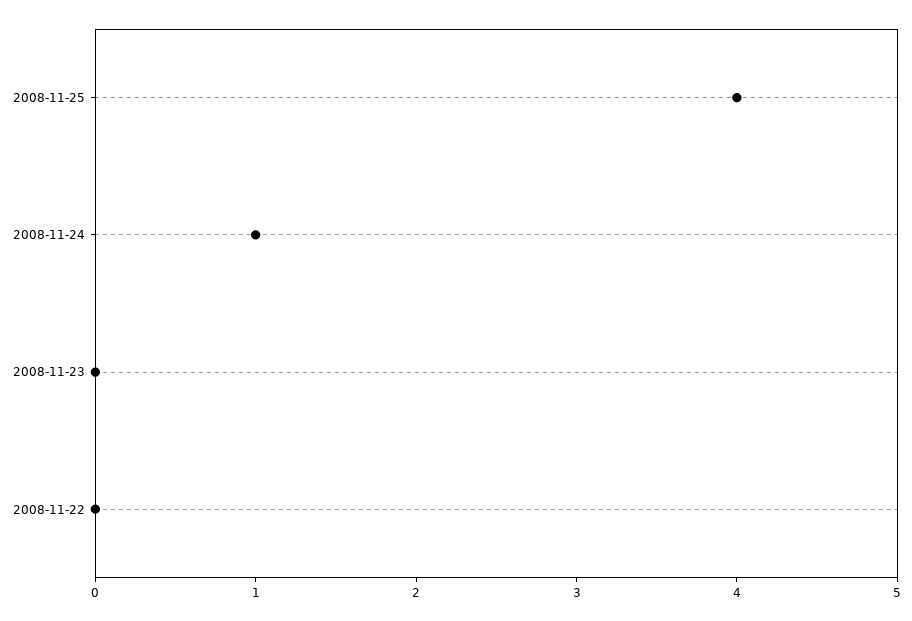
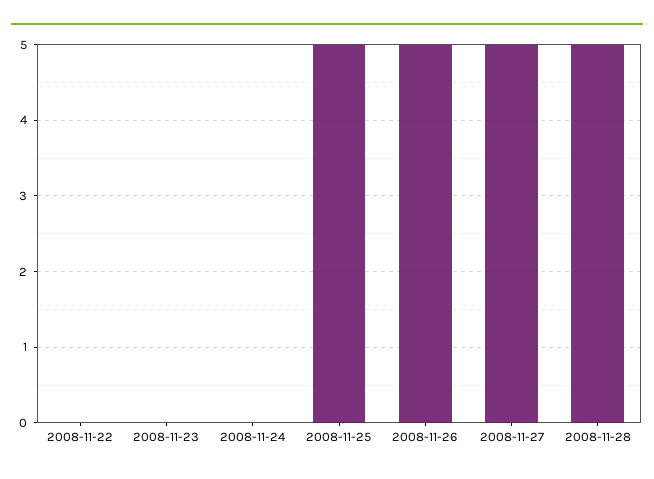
2008-11-25: 4 -> 5
2008-11-24: 1 -> 0
2008-11-26: none -> 5
2008-11-27: none -> 5
2008-11-28: none -> 5

